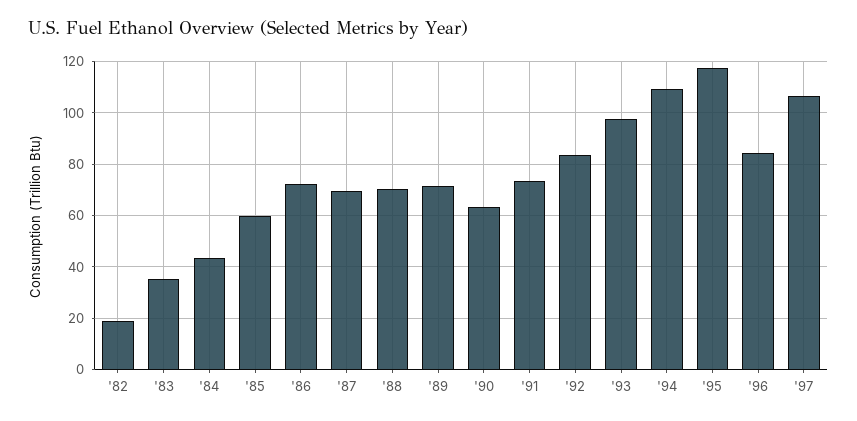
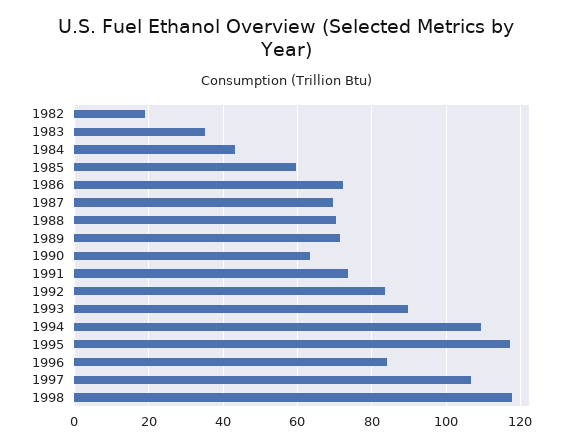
'93: 97.5 -> 90
1998: none -> 118

